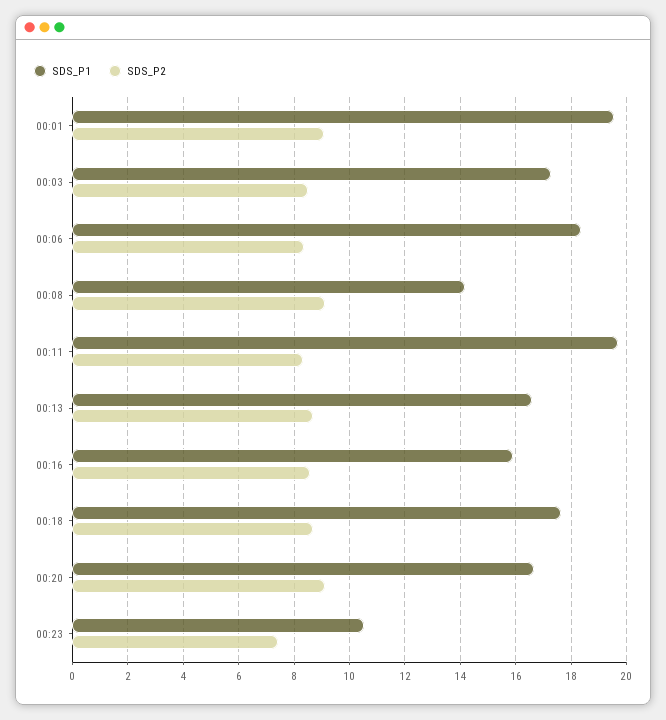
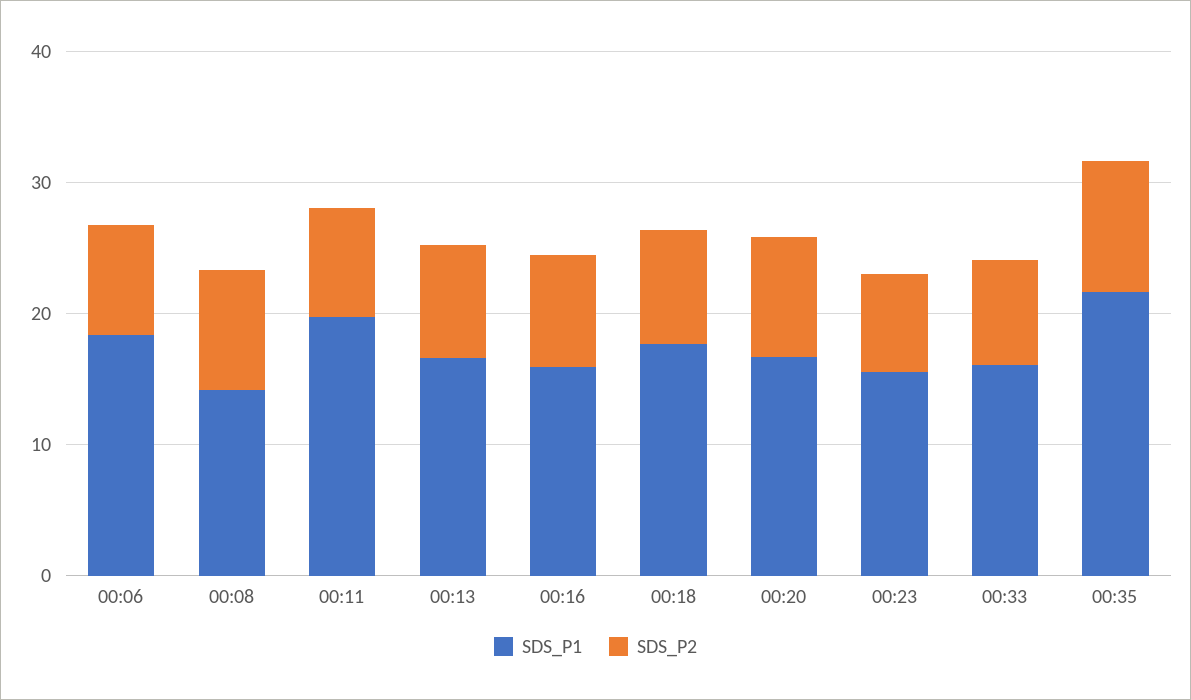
SDS_P1, 00:01: 19.5 -> none
SDS_P2, 00:01: 9 -> none
SDS_P1, 00:03: 17.25 -> none
SDS_P2, 00:03: 8.5 -> none
SDS_P1, 00:23: 10.5 -> 16
SDS_P1, 00:33: none -> 16
SDS_P2, 00:33: none -> 8
SDS_P1, 00:35: none -> 22
SDS_P2, 00:35: none -> 10

